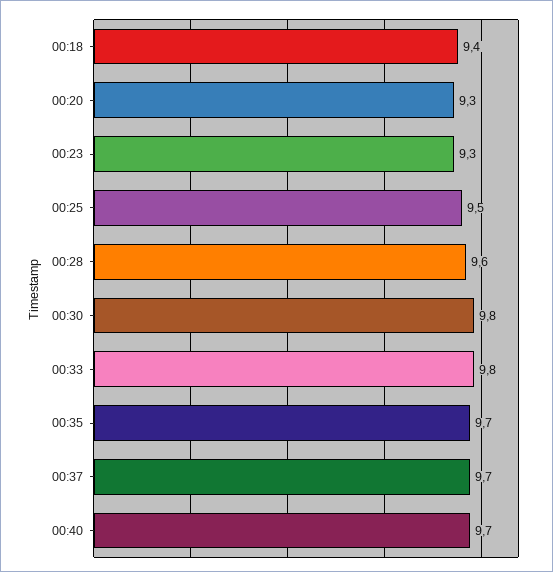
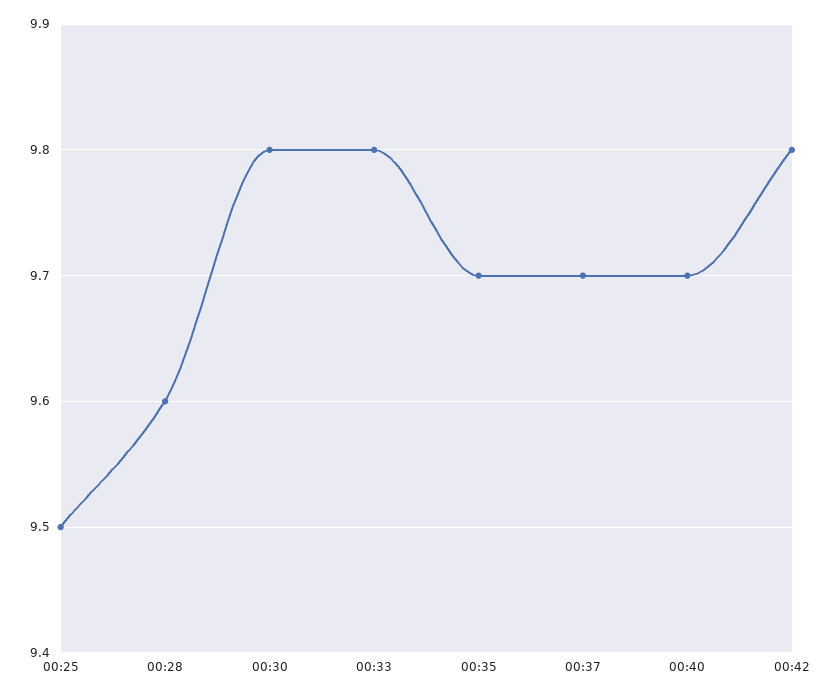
00:18: 9.4 -> none
00:20: 9.3 -> none
00:23: 9.3 -> none
00:42: none -> 9.8

